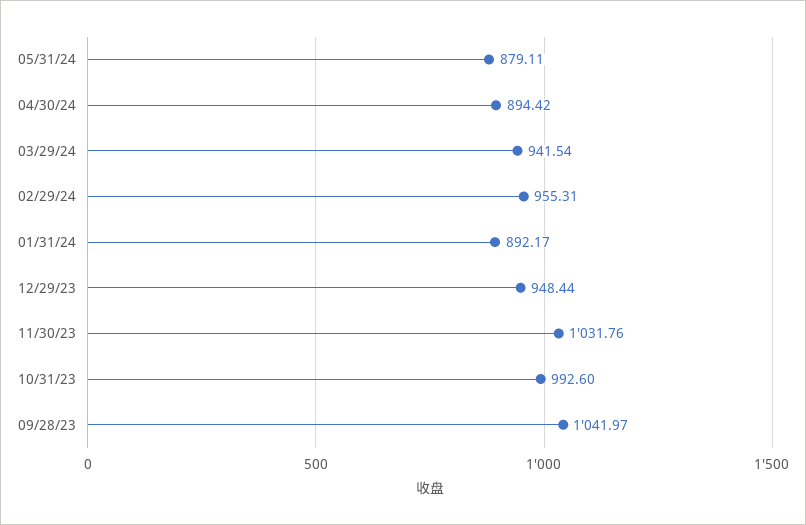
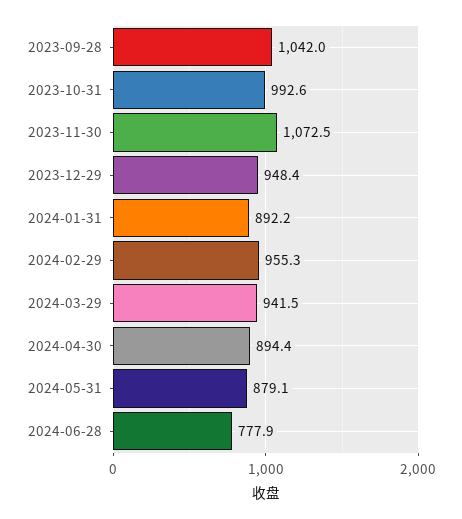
11/30/23: 1031.76 -> 1072.5
2024-06-28: none -> 777.9

